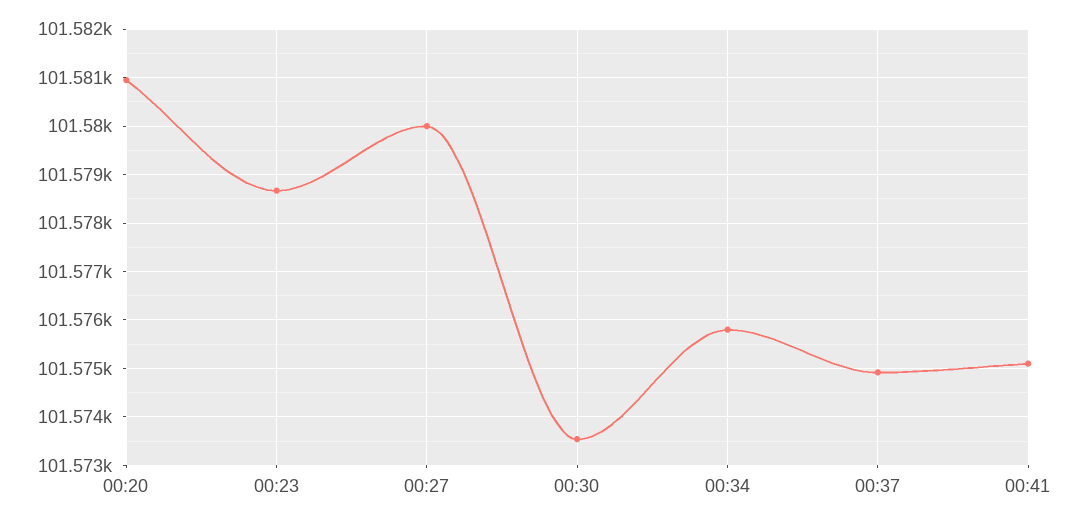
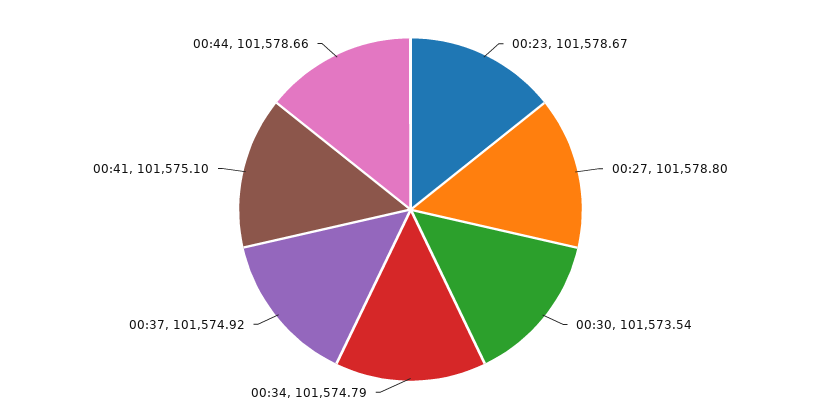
00:20: 101581 -> none
00:27: 101580 -> 101578.8
00:34: 101575.8 -> 101574.79
00:44: none -> 101578.66

